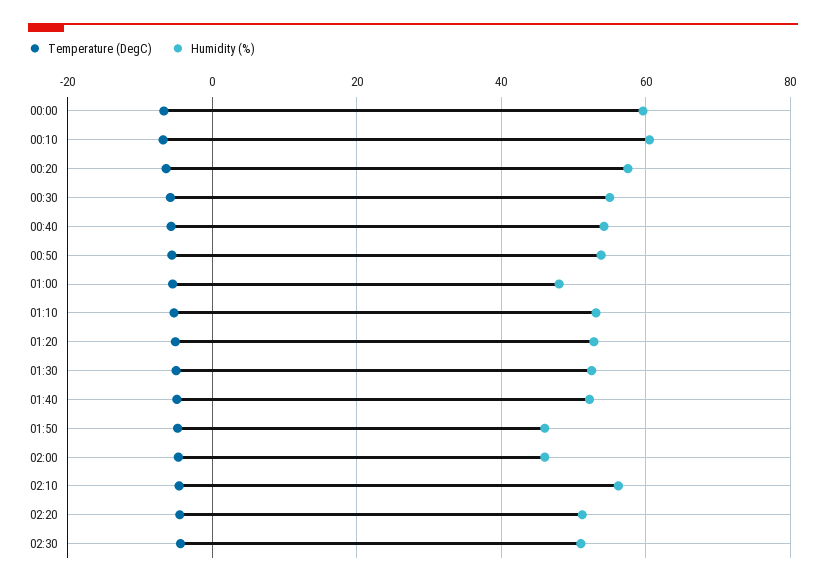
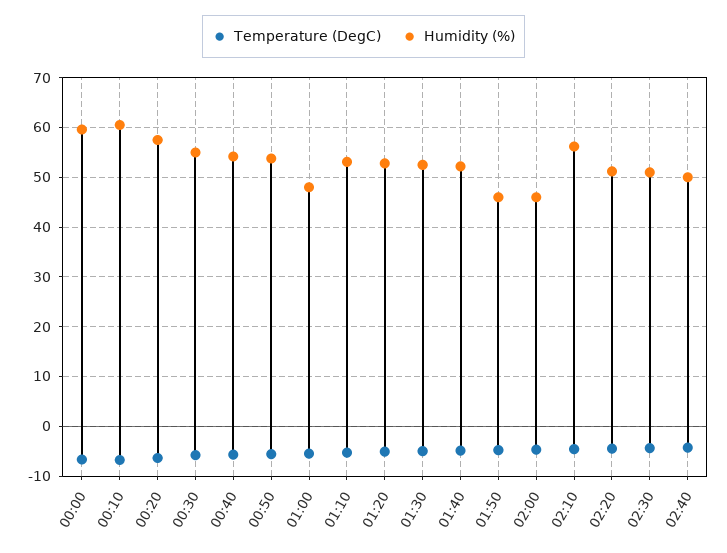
Temperature (DegC), 02:40: none -> -4
Humidity (%), 02:40: none -> 50

